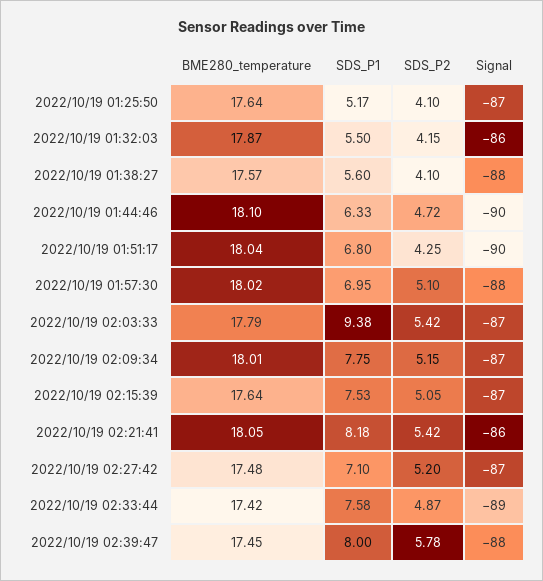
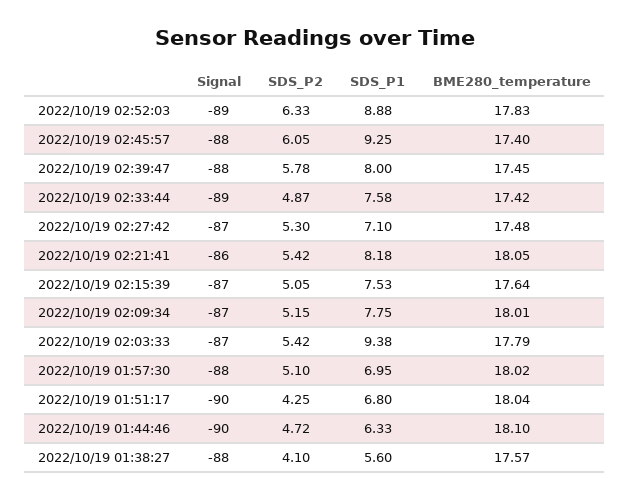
BME280_temperature, 2022/10/19 01:25:50: 17.64 -> none
SDS_P1, 2022/10/19 01:25:50: 5.17 -> none
SDS_P2, 2022/10/19 01:25:50: 4.1 -> none
Signal, 2022/10/19 01:25:50: -87 -> none
BME280_temperature, 2022/10/19 01:32:03: 17.87 -> none
SDS_P1, 2022/10/19 01:32:03: 5.5 -> none
SDS_P2, 2022/10/19 01:32:03: 4.15 -> none
Signal, 2022/10/19 01:32:03: -86 -> none
SDS_P2, 2022/10/19 02:27:42: 5.2 -> 5.3
Signal, 2022/10/19 02:52:03: none -> -89
SDS_P2, 2022/10/19 02:52:03: none -> 6.33
SDS_P1, 2022/10/19 02:52:03: none -> 8.88
BME280_temperature, 2022/10/19 02:52:03: none -> 17.83
Signal, 2022/10/19 02:45:57: none -> -88
SDS_P2, 2022/10/19 02:45:57: none -> 6.05
SDS_P1, 2022/10/19 02:45:57: none -> 9.25
BME280_temperature, 2022/10/19 02:45:57: none -> 17.4

